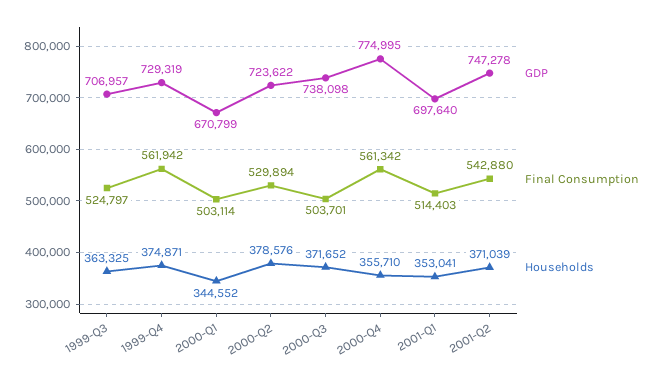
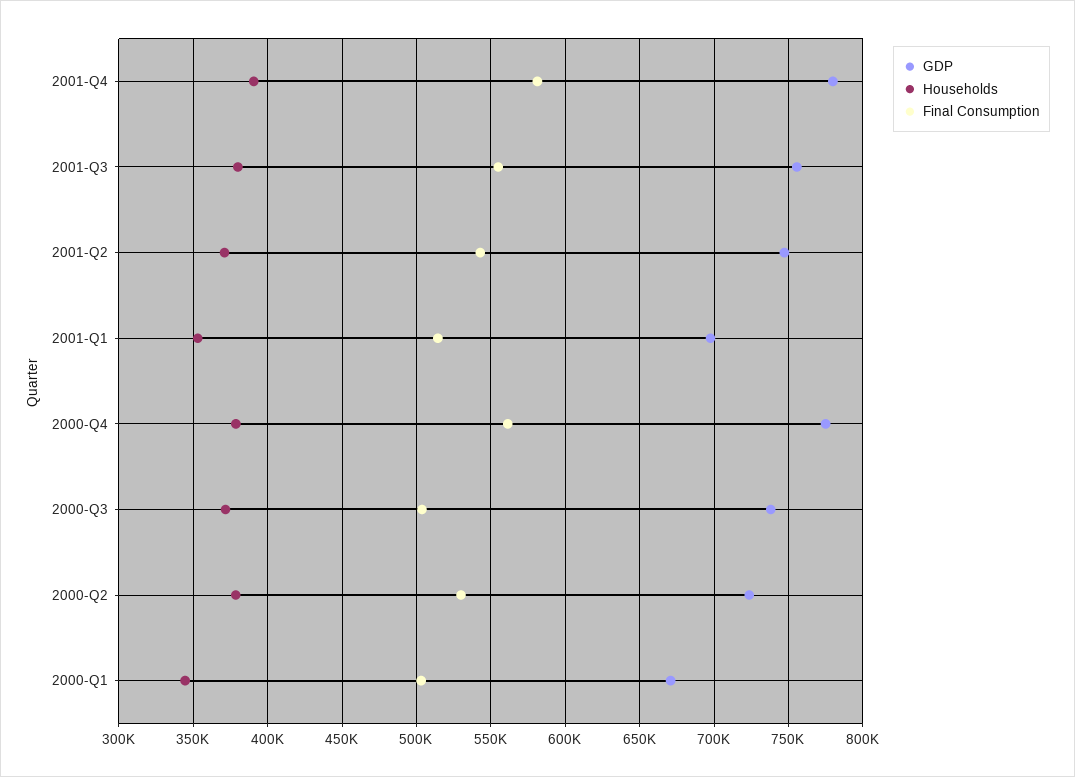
GDP, 1999-Q3: 706957 -> none
Final Consumption, 1999-Q3: 524797 -> none
Households, 1999-Q3: 363325 -> none
GDP, 1999-Q4: 729319 -> none
Final Consumption, 1999-Q4: 561942 -> none
Households, 1999-Q4: 374871 -> none
Households, 2000-Q4: 355710 -> 380000
GDP, 2001-Q4: none -> 780000
Households, 2001-Q4: none -> 390000
Final Consumption, 2001-Q4: none -> 580000
GDP, 2001-Q3: none -> 755000
Households, 2001-Q3: none -> 380000
Final Consumption, 2001-Q3: none -> 555000

